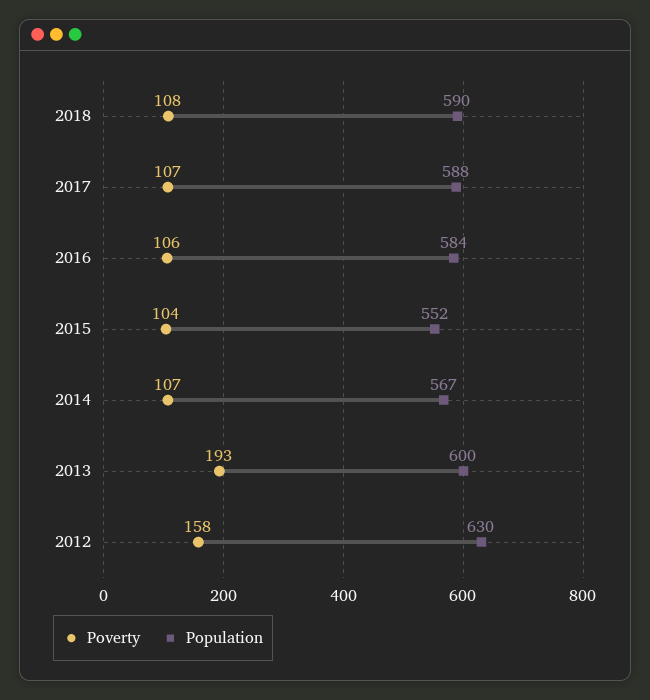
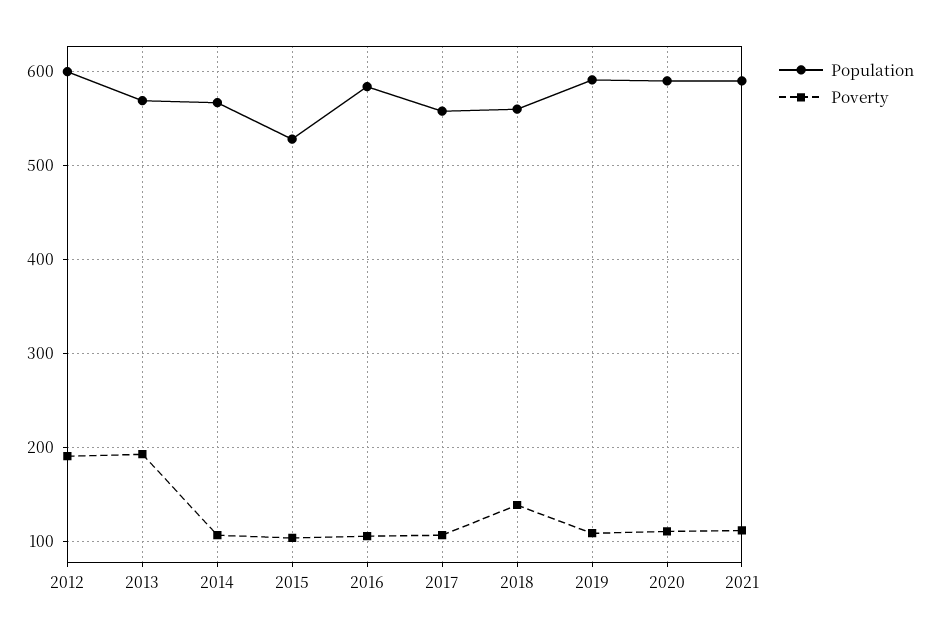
Poverty, 2018: 108 -> 140
Population, 2018: 590 -> 560
Population, 2017: 588 -> 560
Population, 2015: 552 -> 530
Population, 2013: 600 -> 570
Poverty, 2012: 158 -> 190
Population, 2012: 630 -> 600
Population, 2019: none -> 590
Poverty, 2019: none -> 110
Population, 2020: none -> 590
Poverty, 2020: none -> 110
Population, 2021: none -> 590
Poverty, 2021: none -> 110

